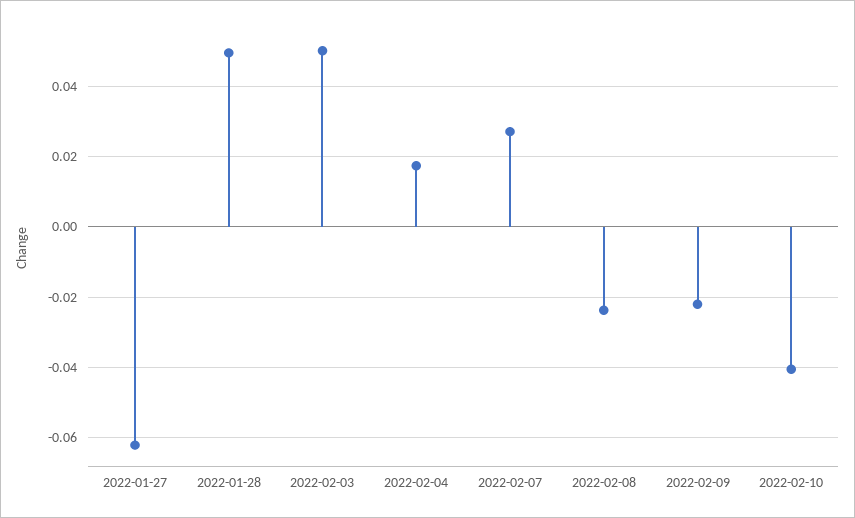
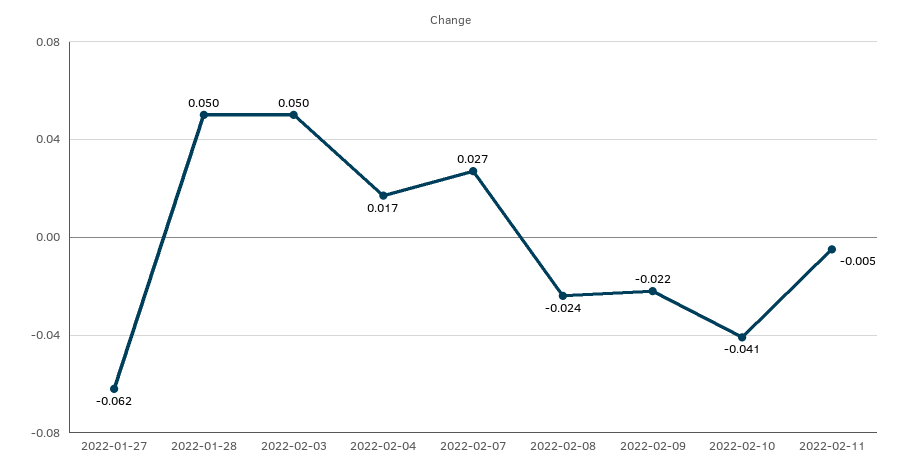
2022-02-11: none -> -0.005

